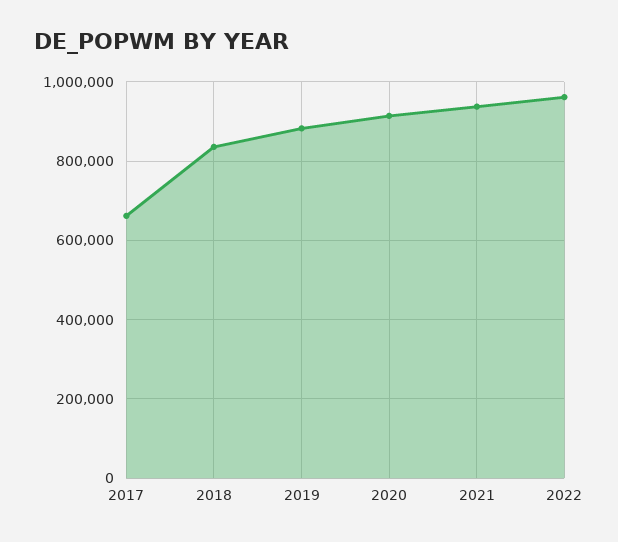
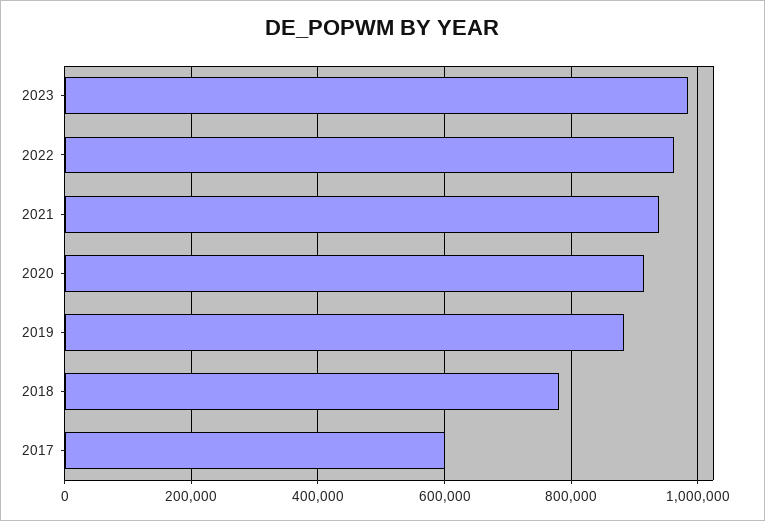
2017: 660000 -> 600000
2018: 840000 -> 780000
2023: none -> 980000

